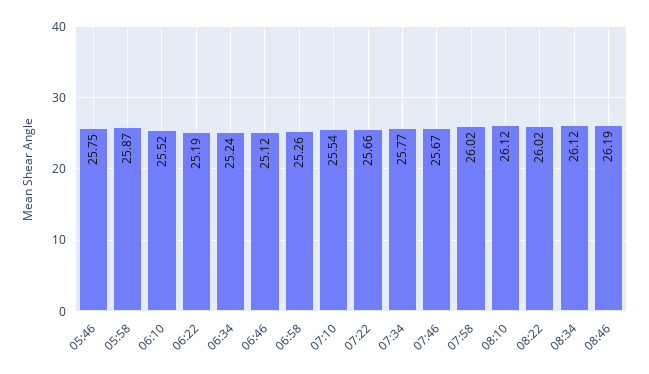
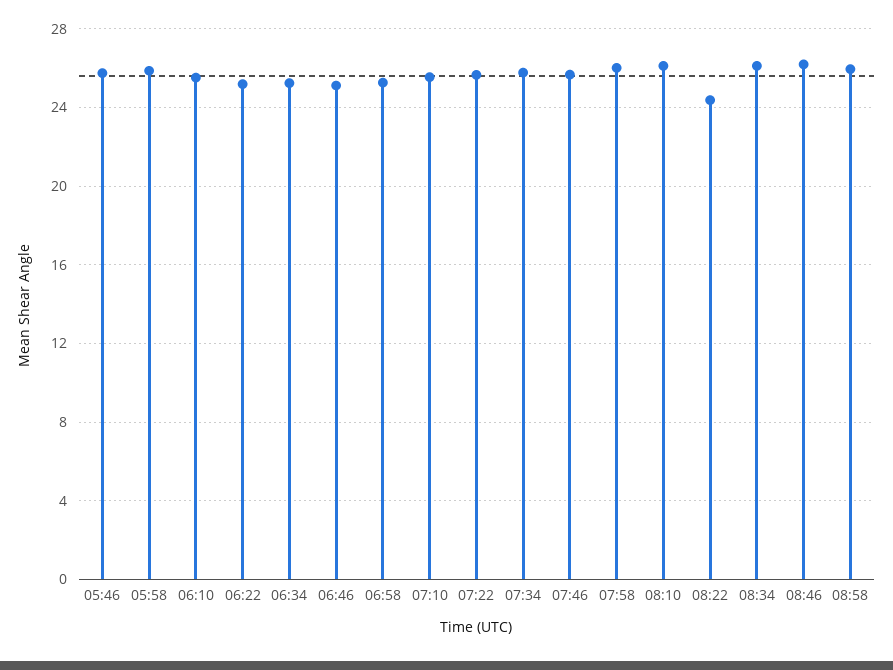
08:22: 26.02 -> 24.5
08:58: none -> 26

